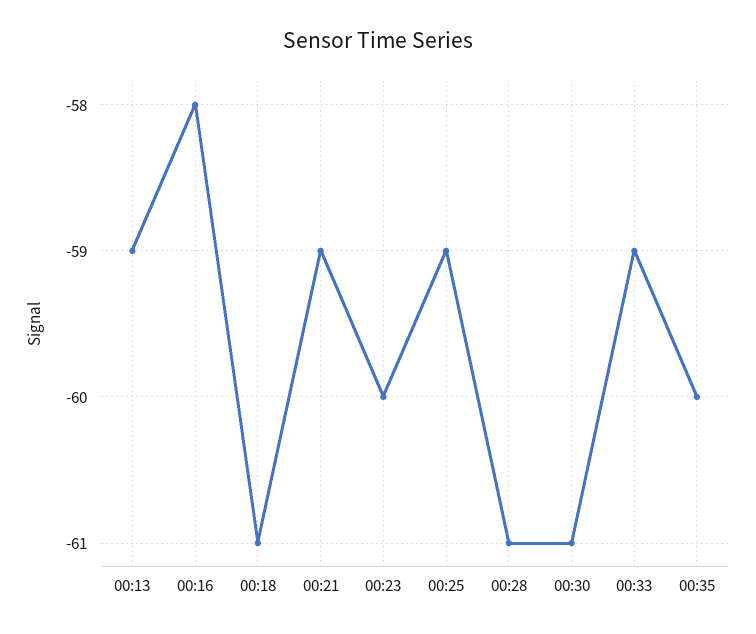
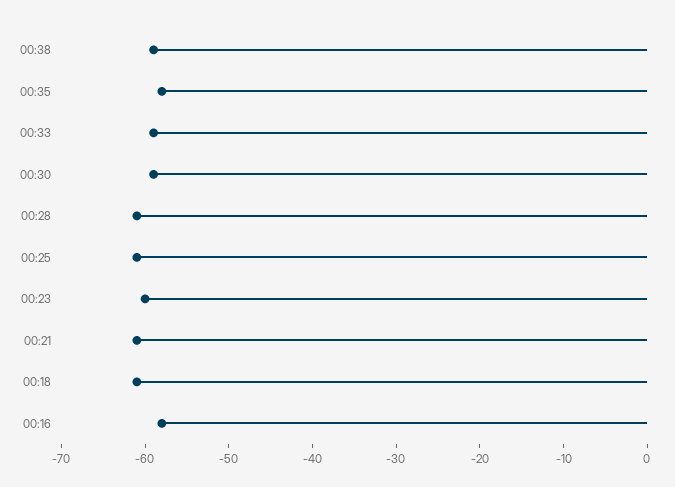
00:13: -59 -> none
00:21: -59 -> -61
00:25: -59 -> -61
00:30: -61 -> -59
00:35: -60 -> -58
00:38: none -> -59

